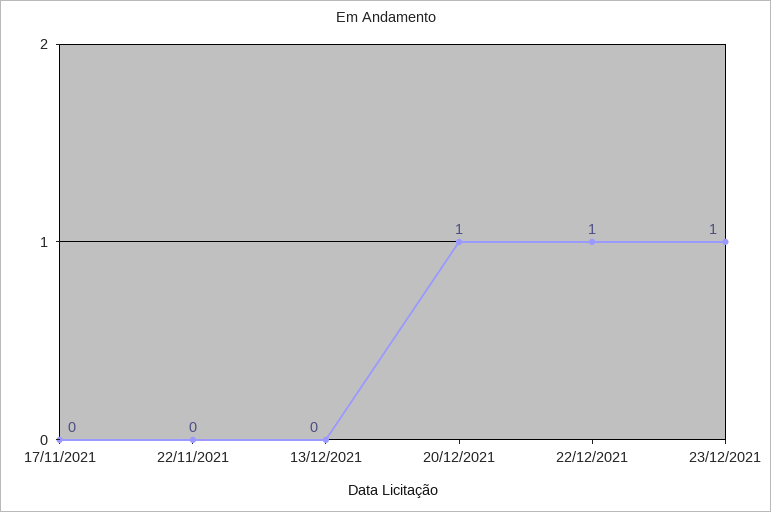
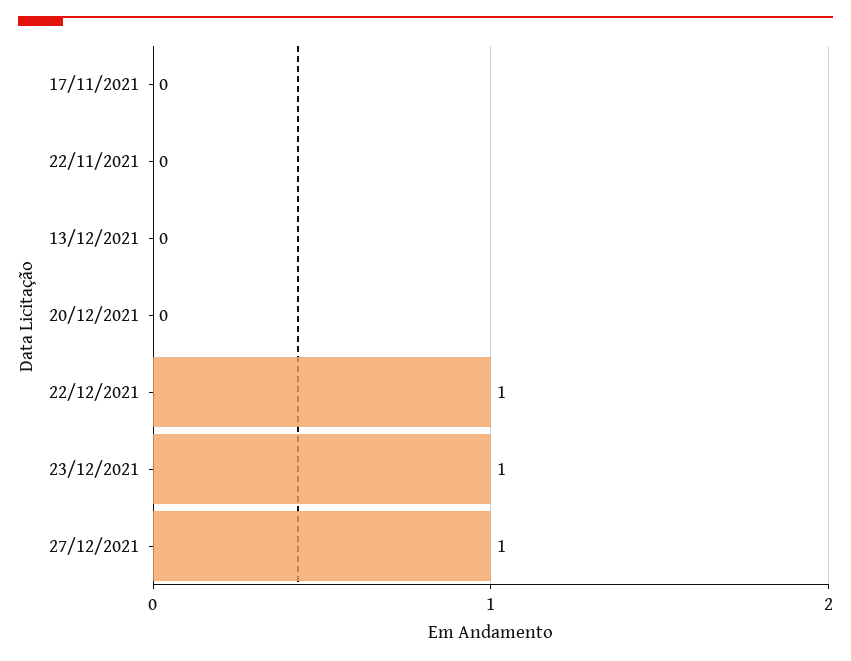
20/12/2021: 1 -> 0
27/12/2021: none -> 1

